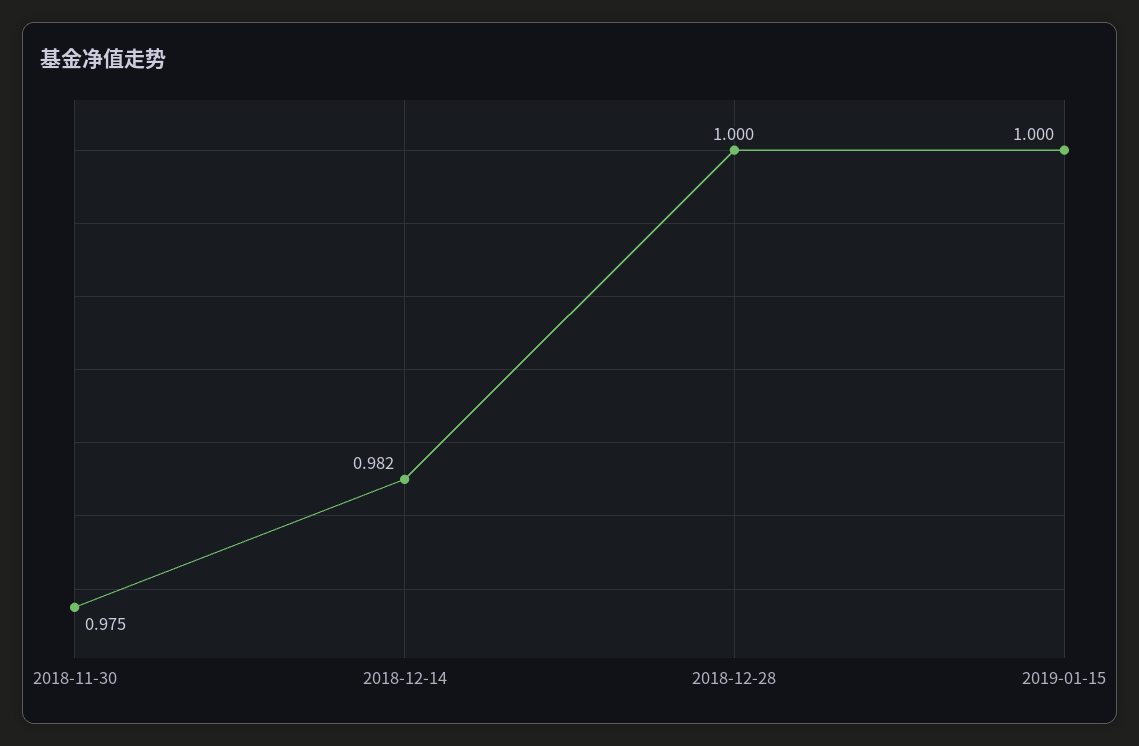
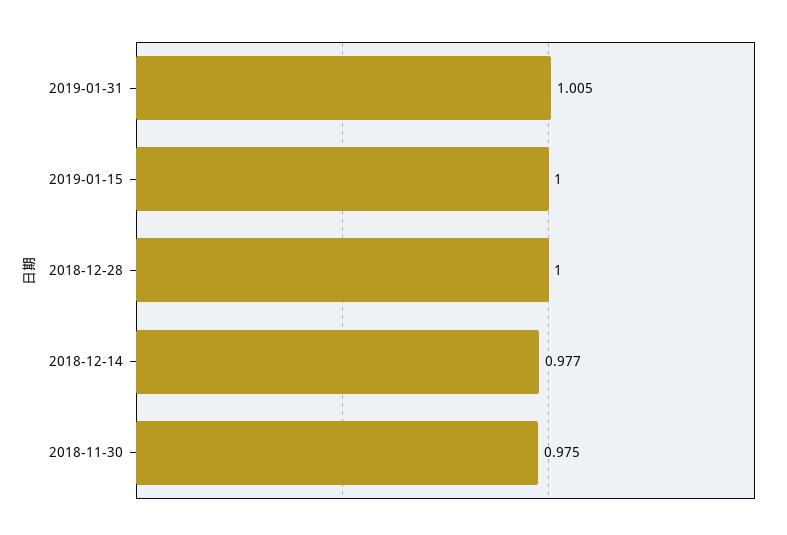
2018-12-14: 0.982 -> 0.977
2019-01-31: none -> 1.005

